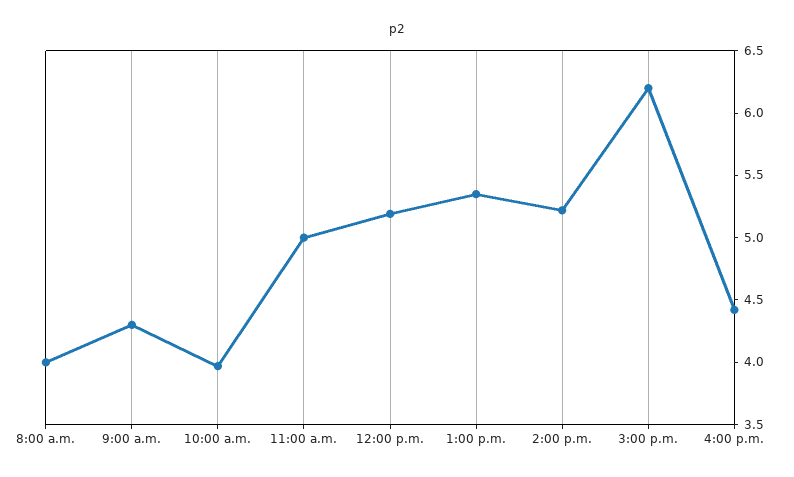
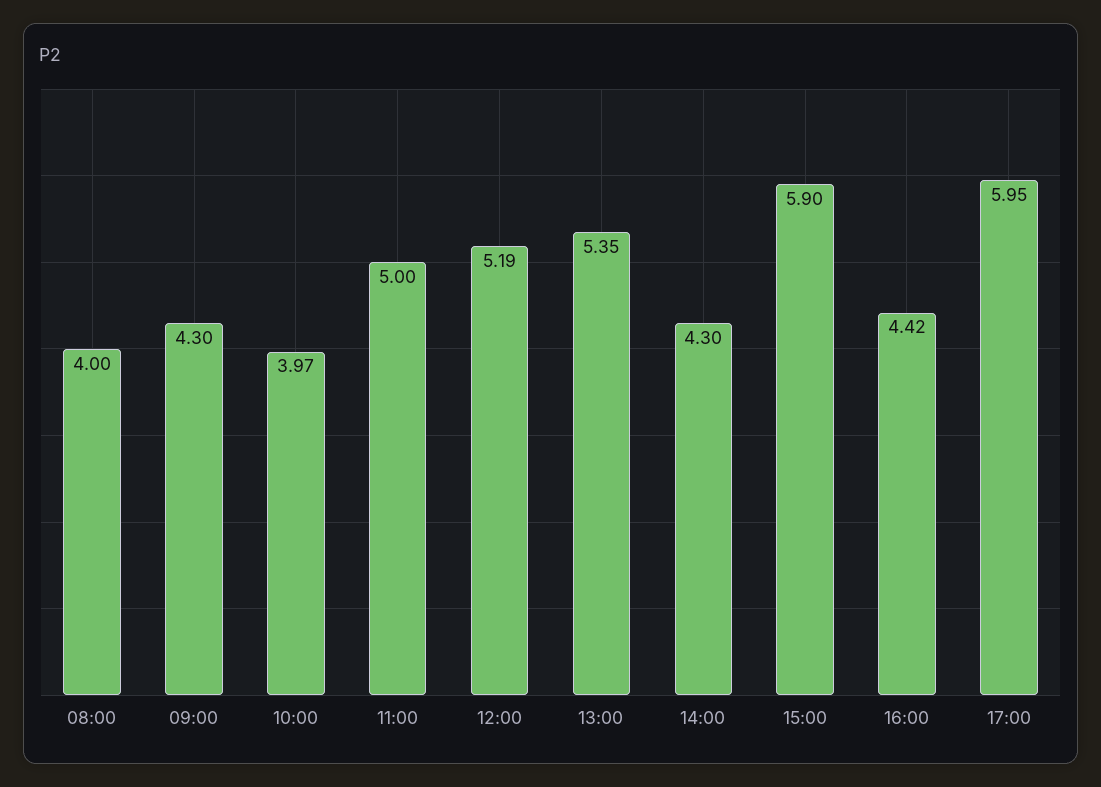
2:00 p.m.: 5.2 -> 4.3
3:00 p.m.: 6.2 -> 5.9
17:00: none -> 5.95

